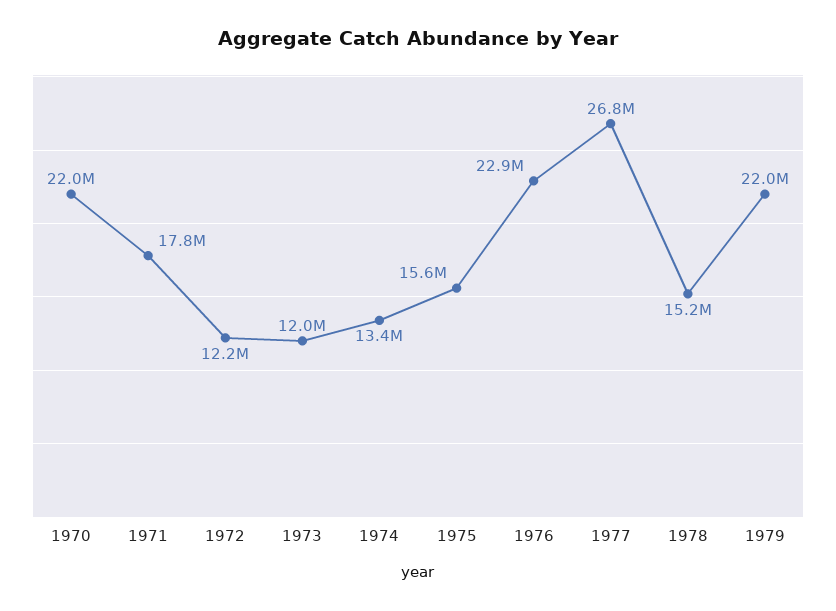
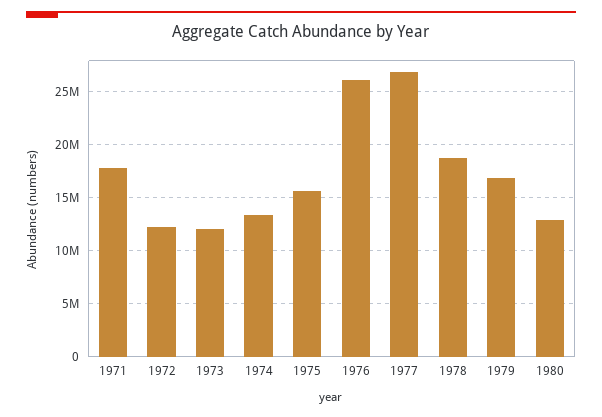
1970: 22000000 -> none
1976: 22900000 -> 26000000
1978: 15200000 -> 19000000
1979: 22000000 -> 17000000
1980: none -> 13000000

